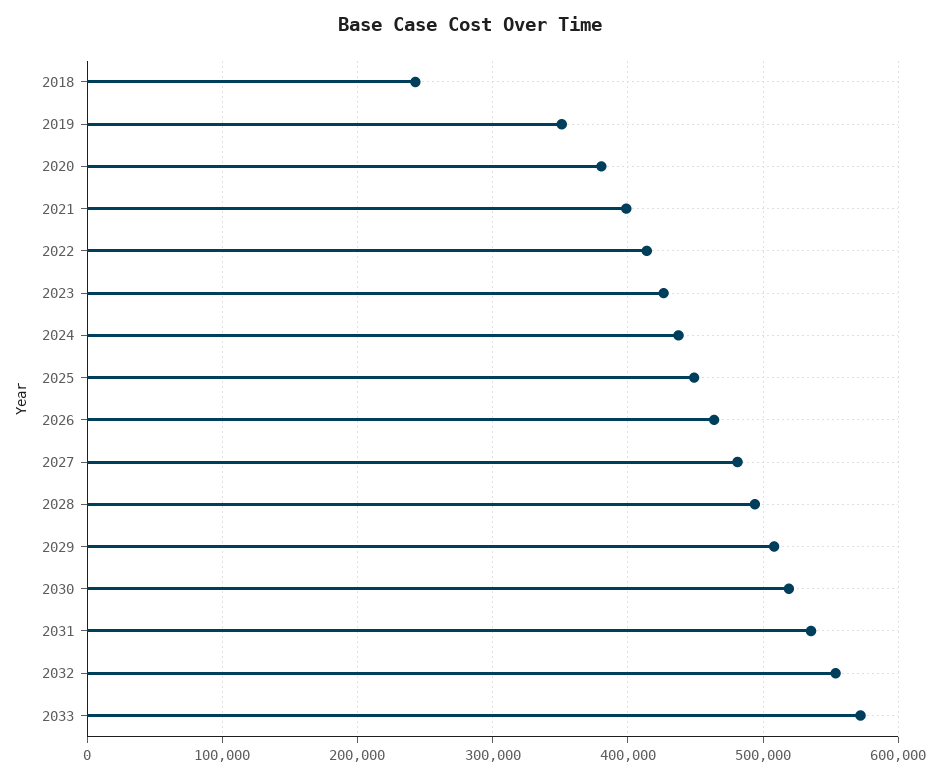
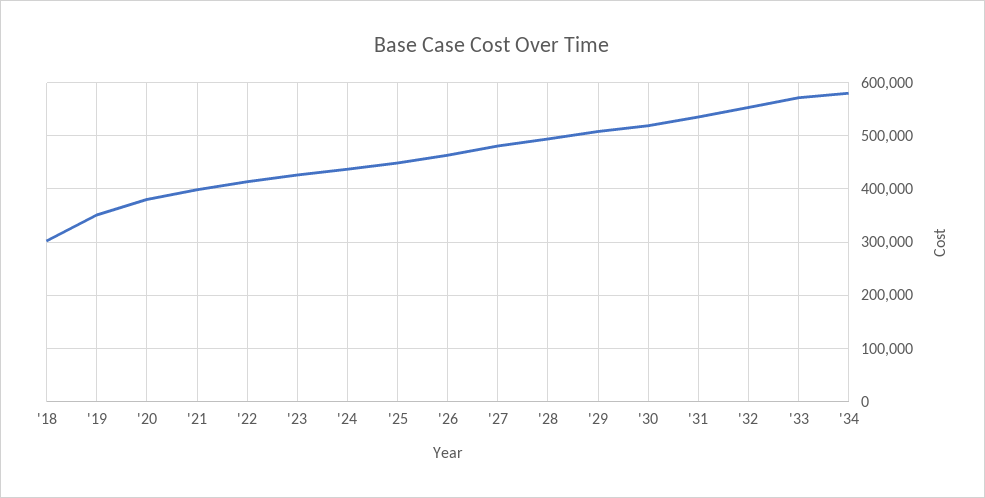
2018: 240000 -> 300000
'34: none -> 580000

